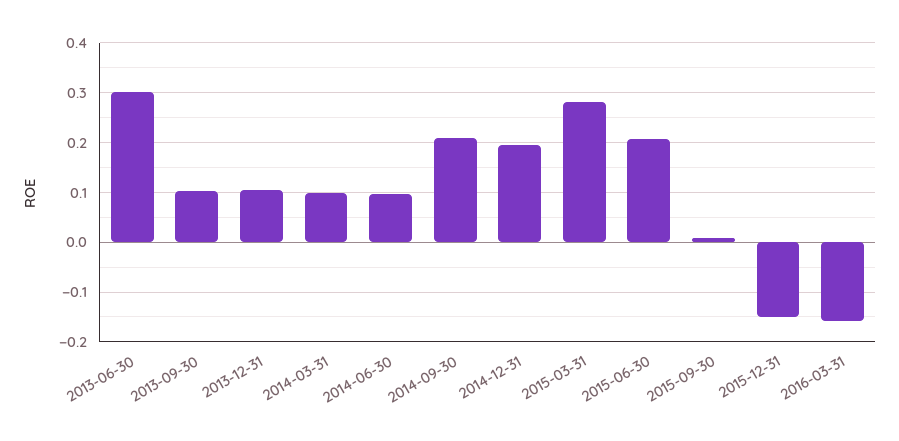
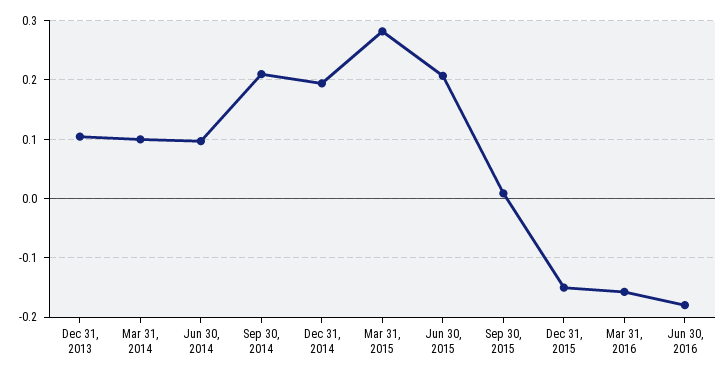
2013-06-30: 0.3 -> none
2013-09-30: 0.1 -> none
Jun 30, 2016: none -> -0.18

